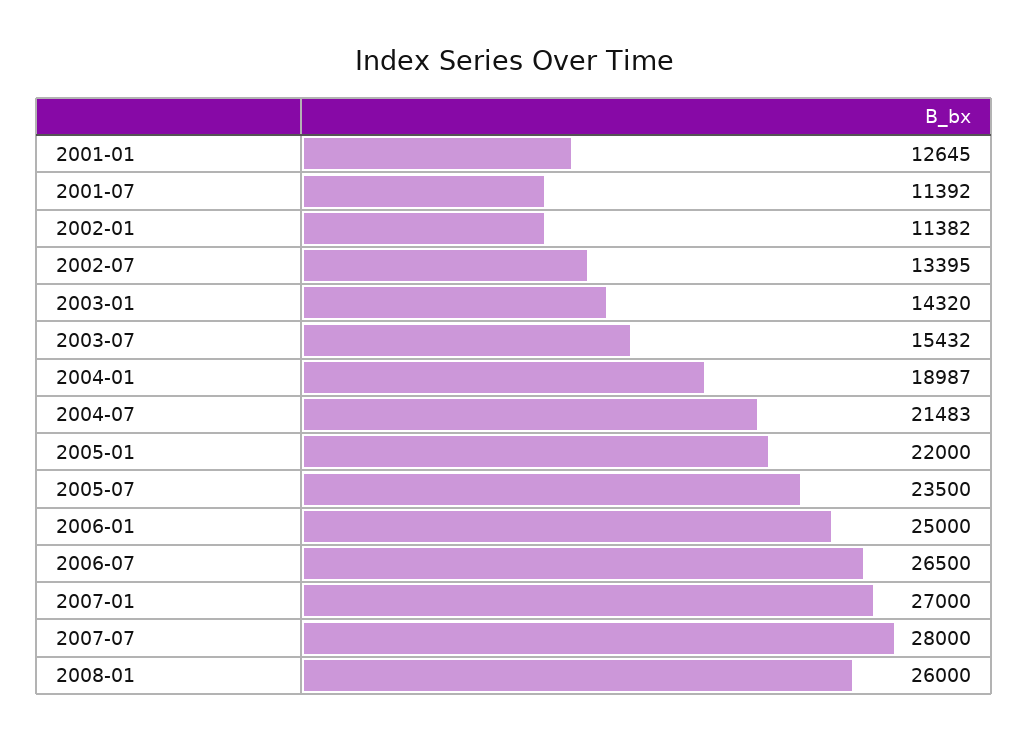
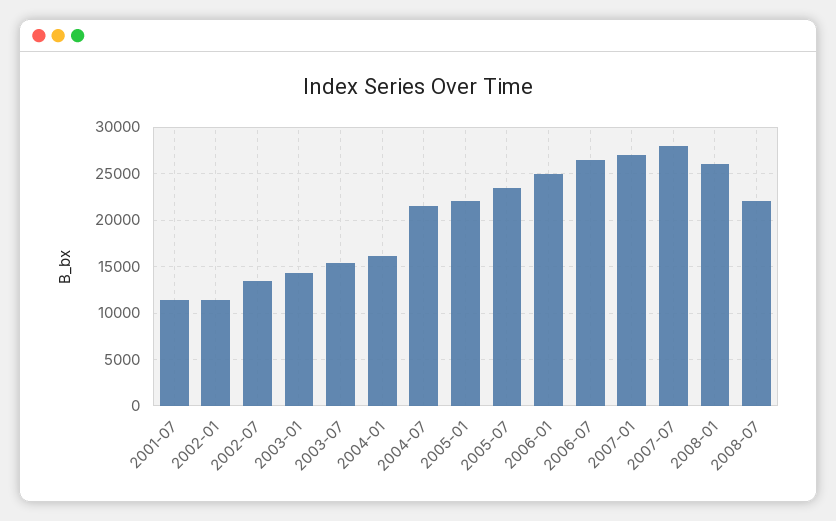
2001-01: 12645 -> none
2004-01: 18987 -> 16000
2008-07: none -> 22000

